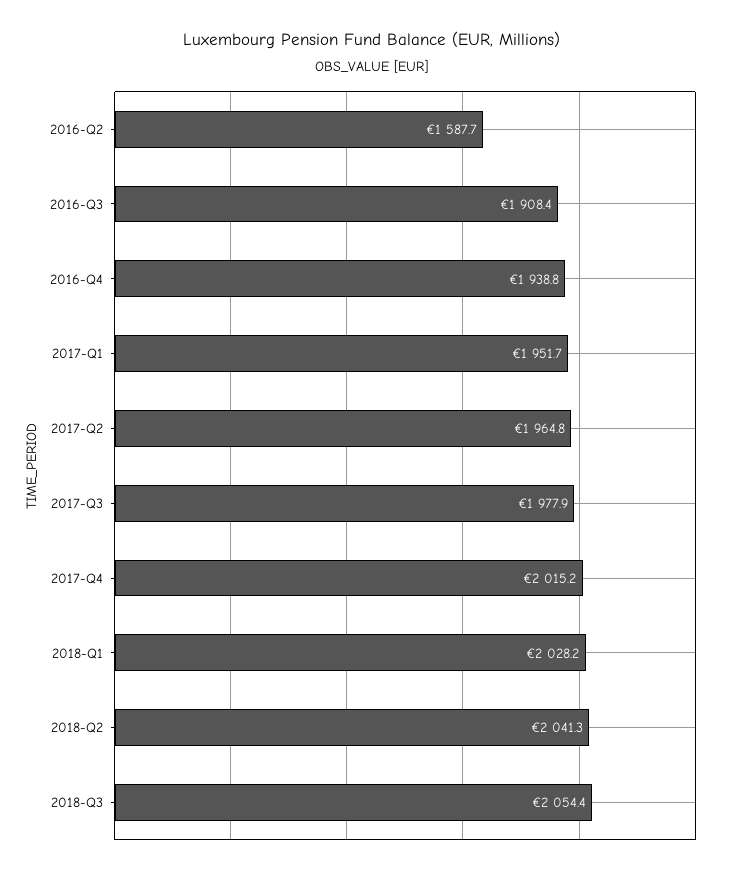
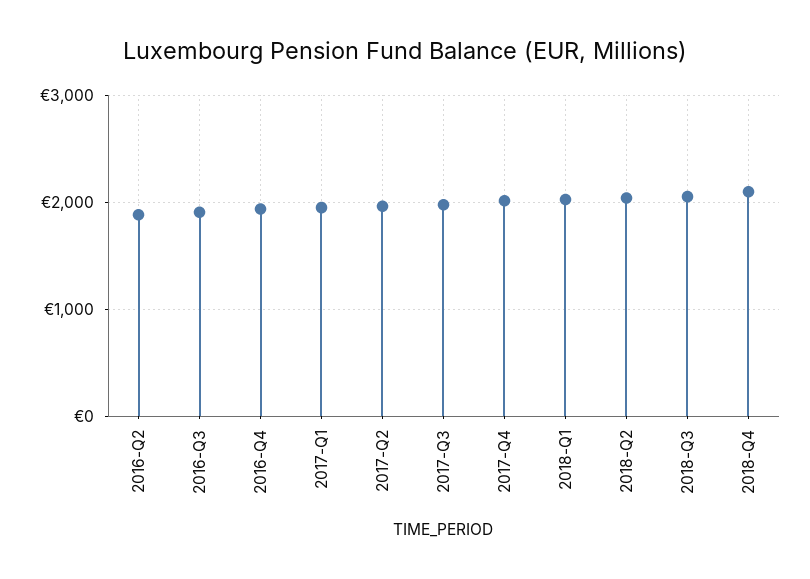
2016-Q2: 1587.7 -> 1900
2018-Q4: none -> 2100

